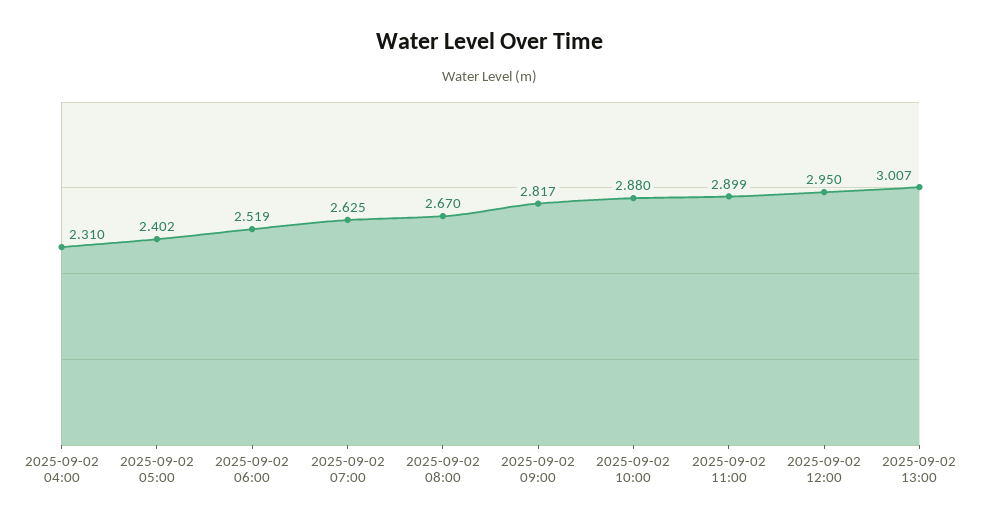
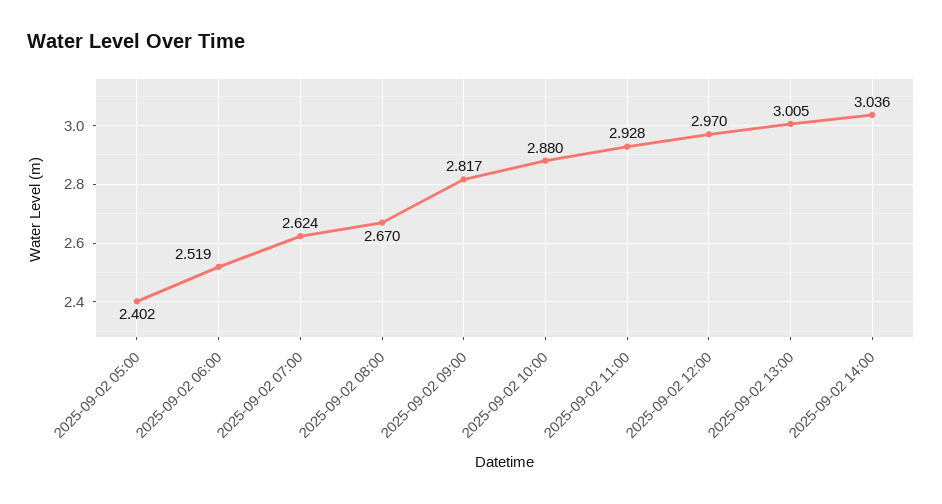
2025-09-02 04:00: 2.31 -> none
2025-09-02 07:00: 2.625 -> 2.624
2025-09-02 11:00: 2.899 -> 2.928
2025-09-02 12:00: 2.95 -> 2.97
2025-09-02 13:00: 3.007 -> 3.005
2025-09-02 14:00: none -> 3.036

